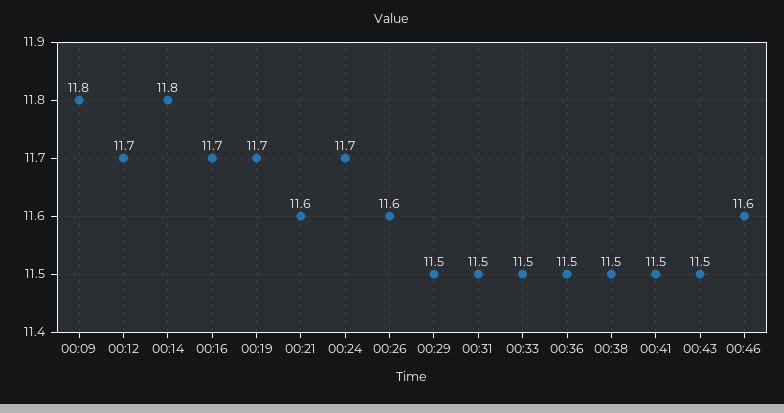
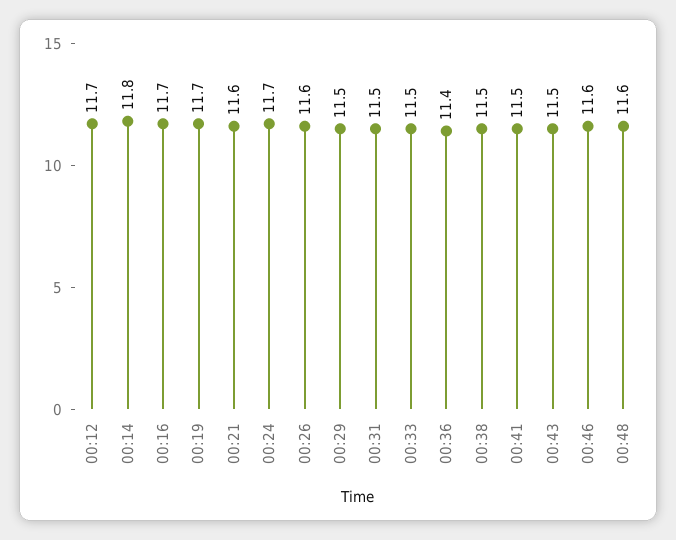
00:09: 11.8 -> none
00:36: 11.5 -> 11.4
00:48: none -> 11.6

